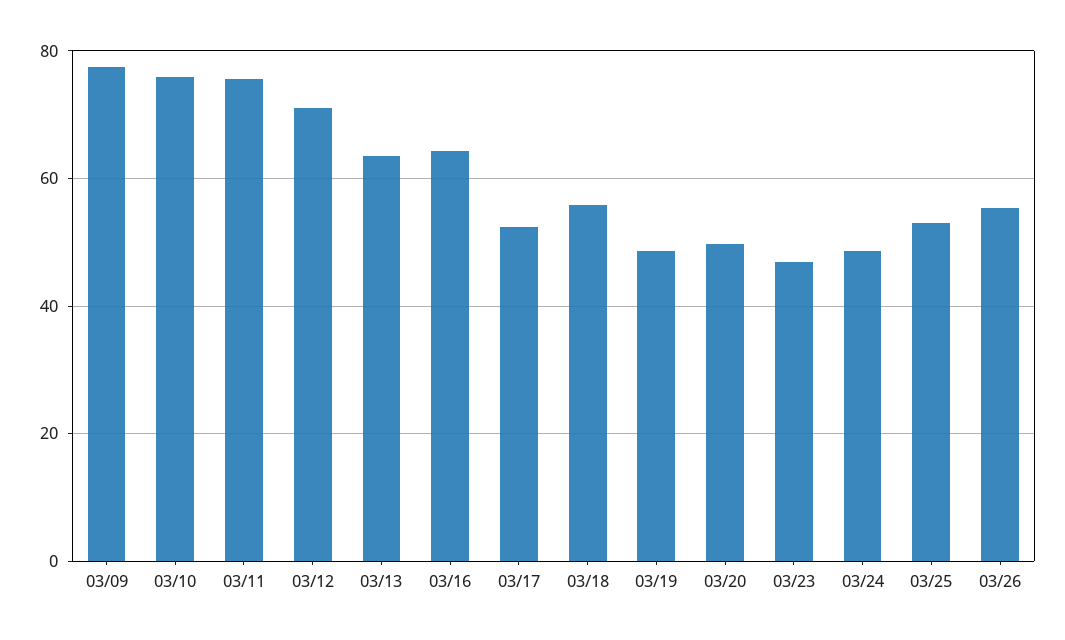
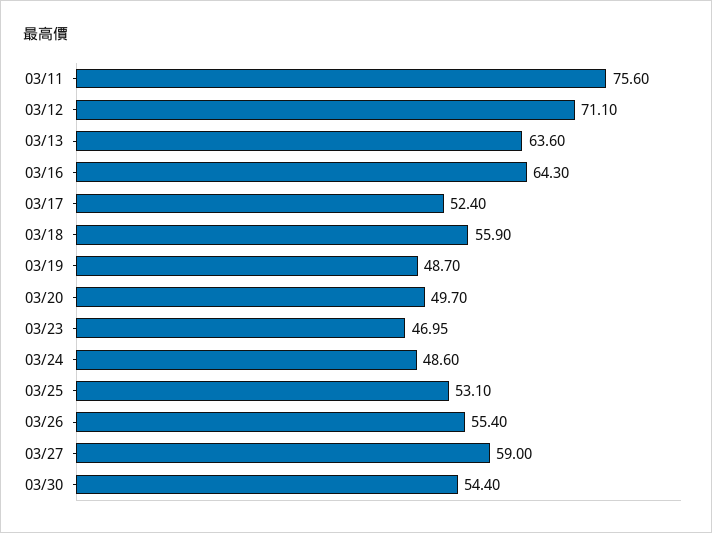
03/09: 78 -> none
03/10: 76 -> none
03/27: none -> 59
03/30: none -> 54.4

